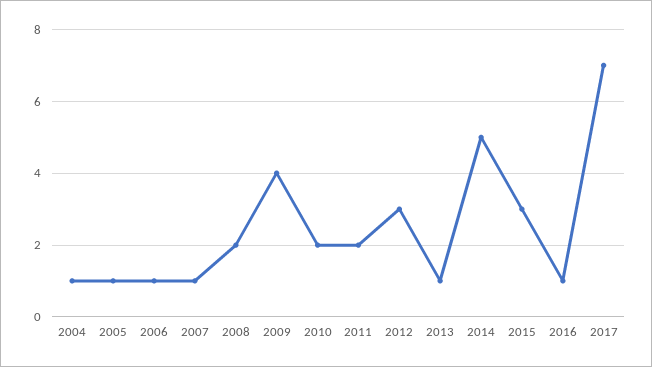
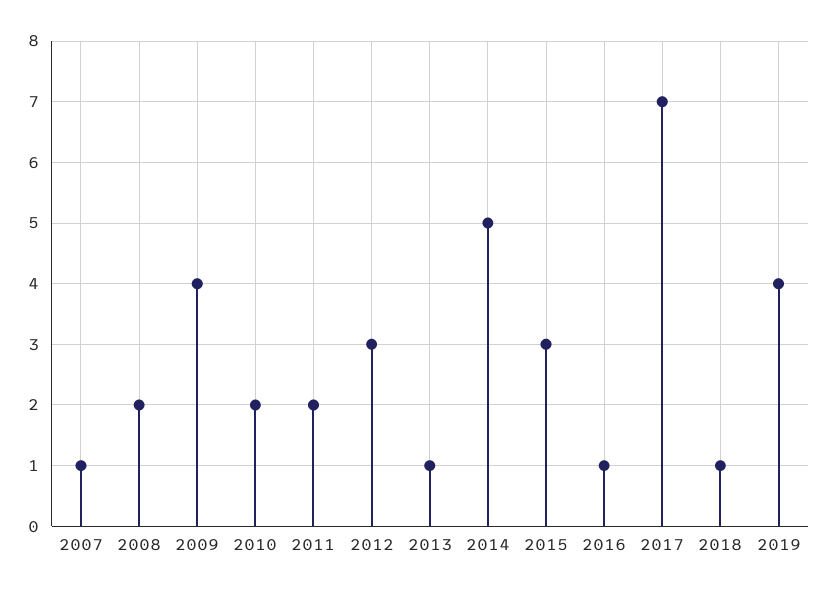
2004: 1 -> none
2005: 1 -> none
2006: 1 -> none
2018: none -> 1
2019: none -> 4

